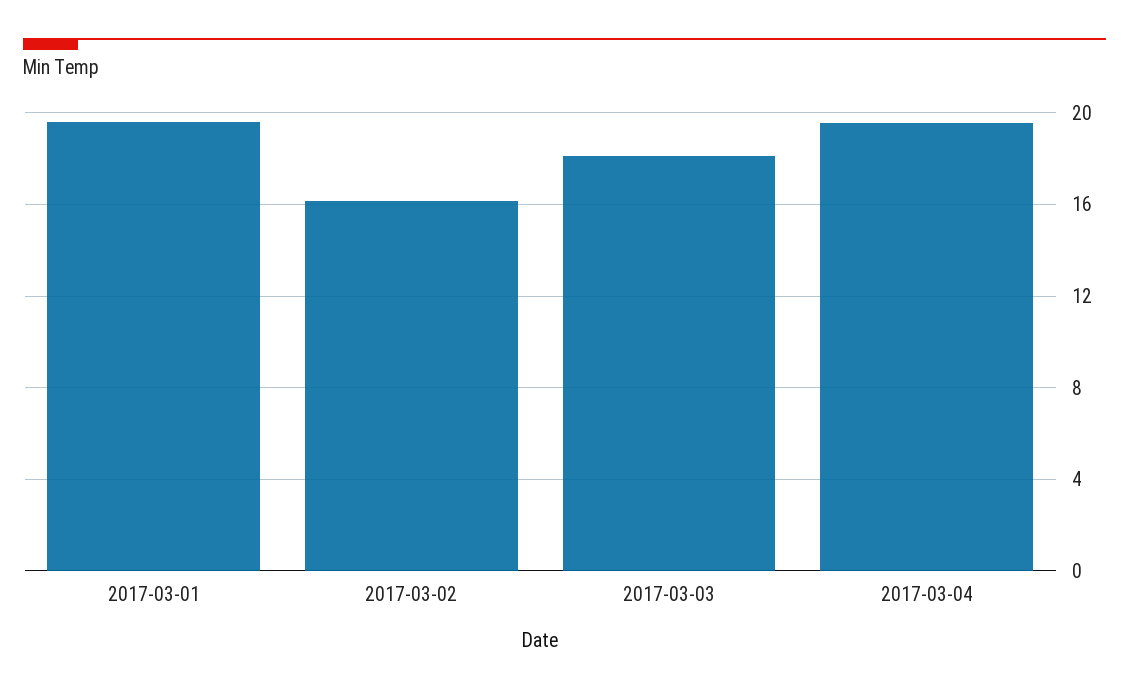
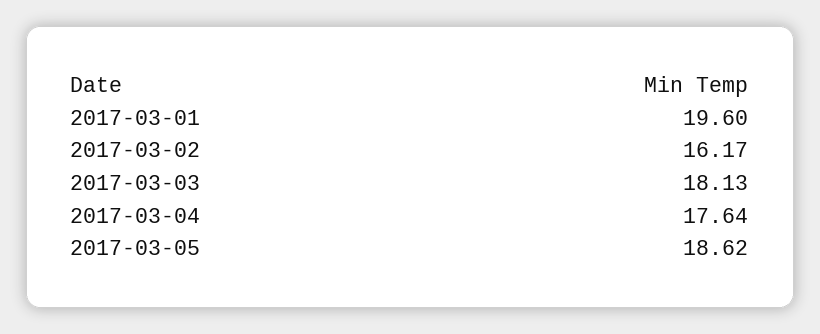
2017-03-04: 19.5 -> 17.64
2017-03-05: none -> 18.62

